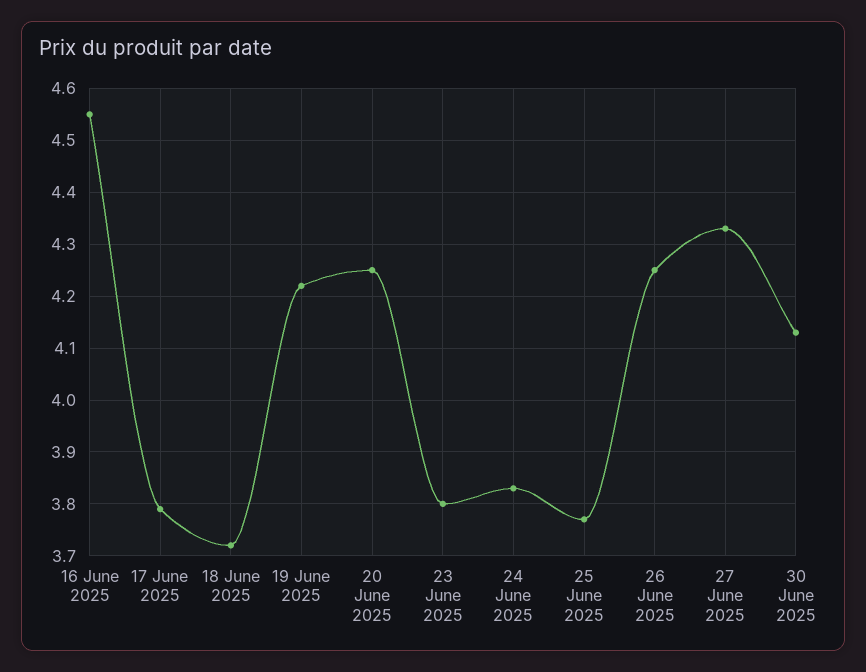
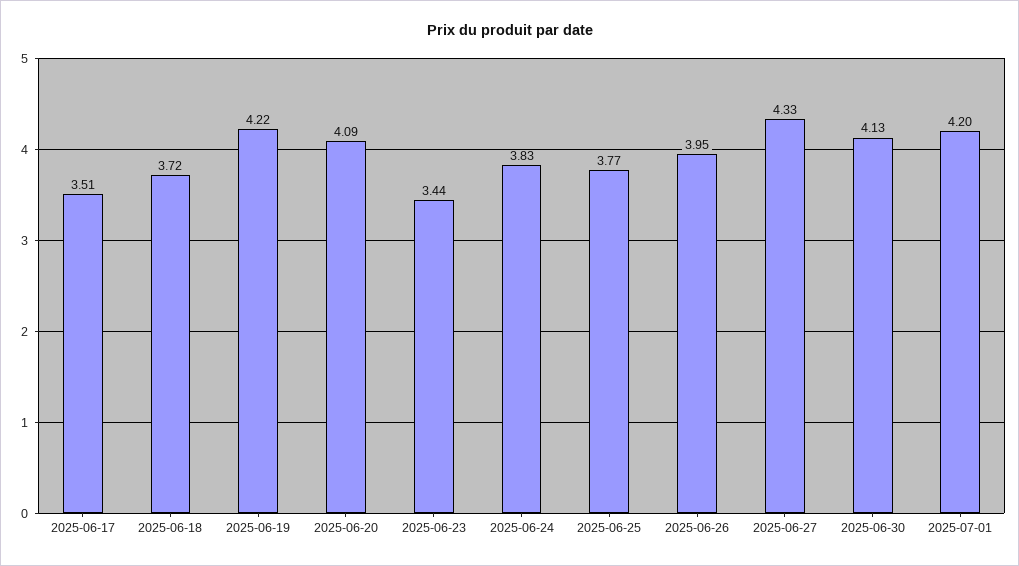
16 June 2025: 4.55 -> none
17 June 2025: 3.8 -> 3.51
20 June 2025: 4.25 -> 4.09
23 June 2025: 3.8 -> 3.44
26 June 2025: 4.25 -> 3.95
2025-07-01: none -> 4.2

